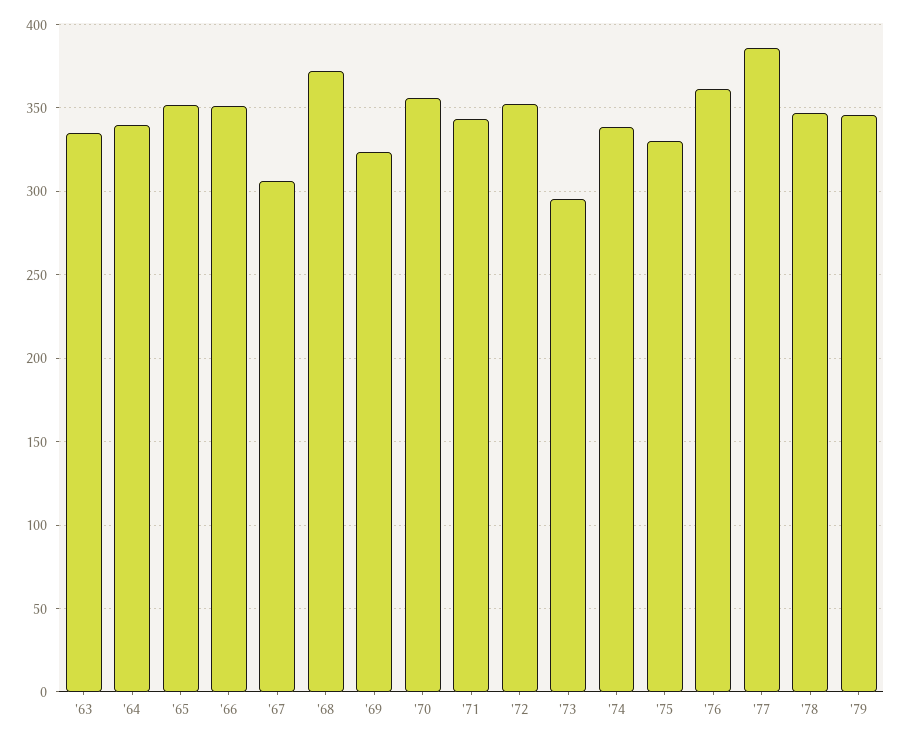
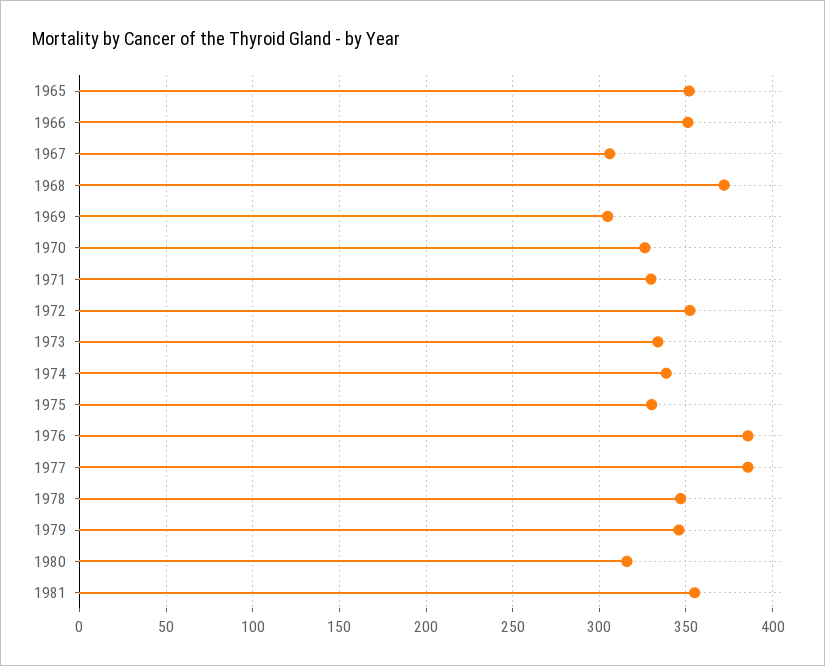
'63: 335 -> none
'64: 340 -> none
'69: 325 -> 305
'70: 355 -> 325
'71: 345 -> 330
'73: 295 -> 335
'76: 360 -> 385
1980: none -> 315
1981: none -> 355

